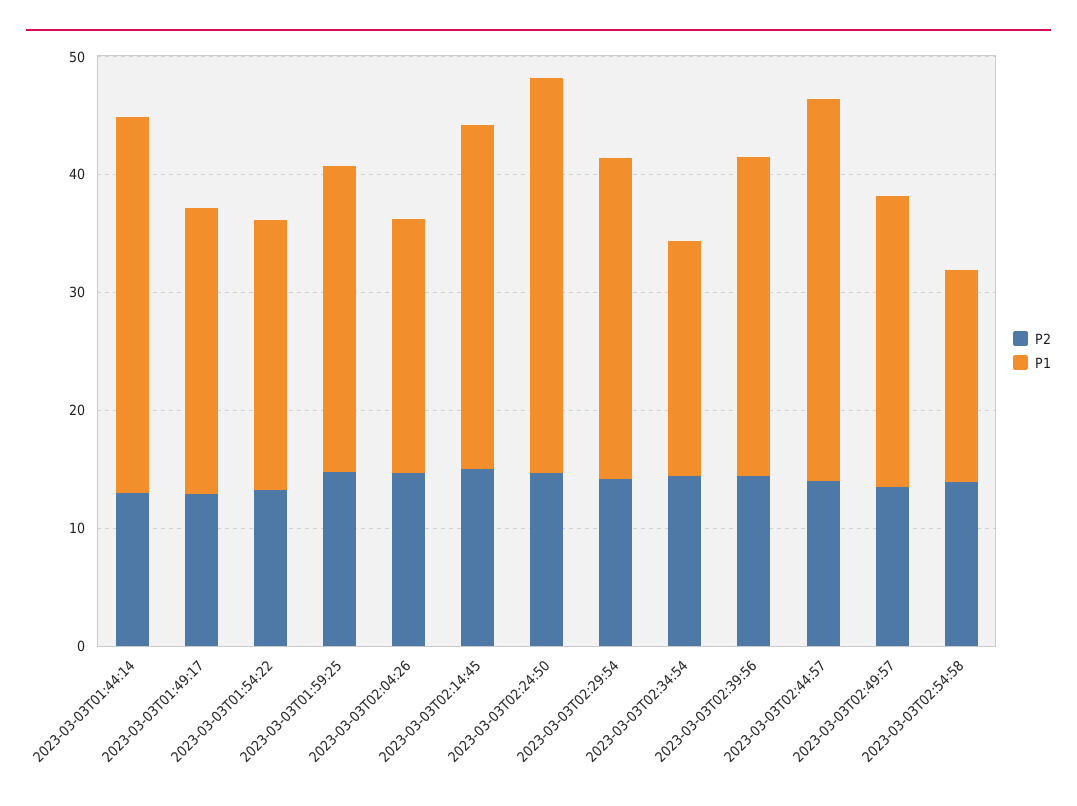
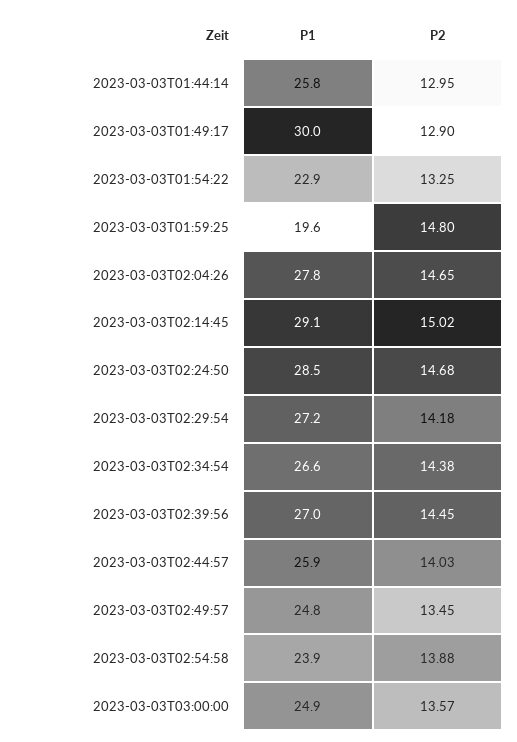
P1, 2023-03-03T01:44:14: 32 -> 25.8
P1, 2023-03-03T01:49:17: 24 -> 30
P1, 2023-03-03T01:59:25: 26 -> 19.6
P1, 2023-03-03T02:04:26: 22 -> 27.8
P1, 2023-03-03T02:24:50: 34 -> 28.5
P1, 2023-03-03T02:34:54: 20 -> 26.6
P1, 2023-03-03T02:44:57: 32 -> 25.9
P1, 2023-03-03T02:54:58: 18 -> 23.9
P1, 2023-03-03T03:00:00: none -> 24.9
P2, 2023-03-03T03:00:00: none -> 13.57

